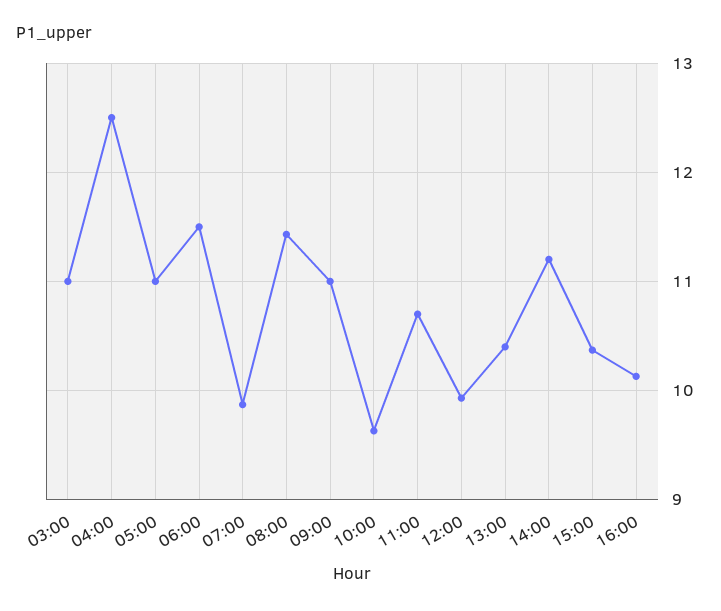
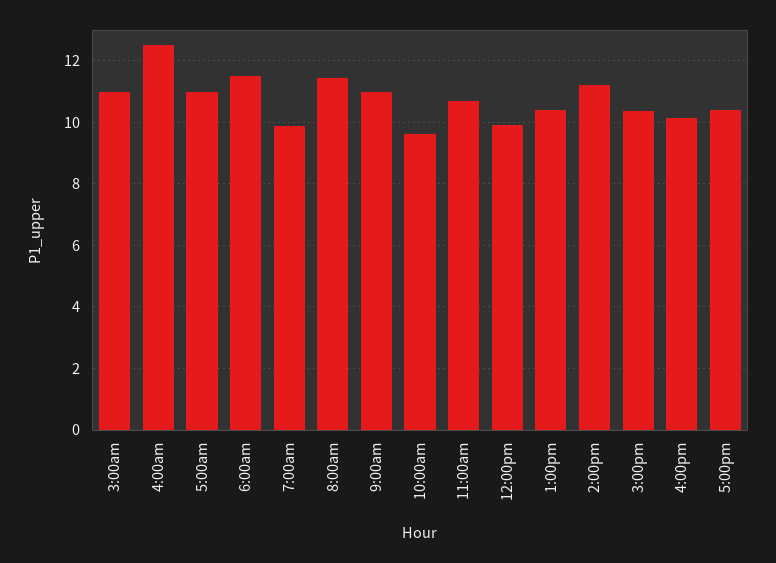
5:00pm: none -> 10.4

